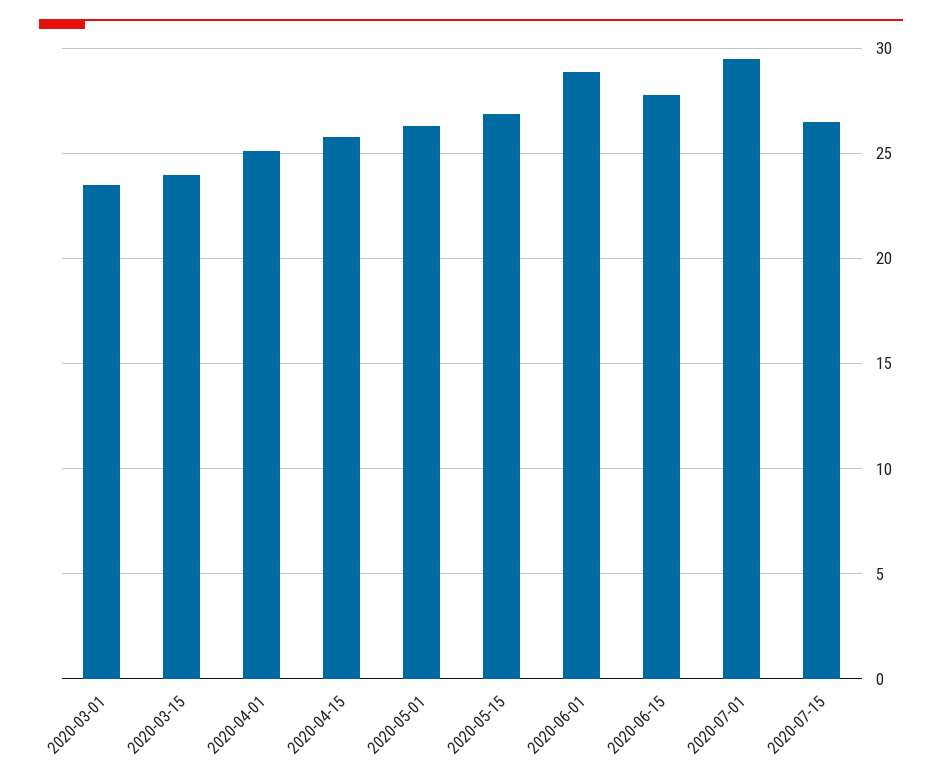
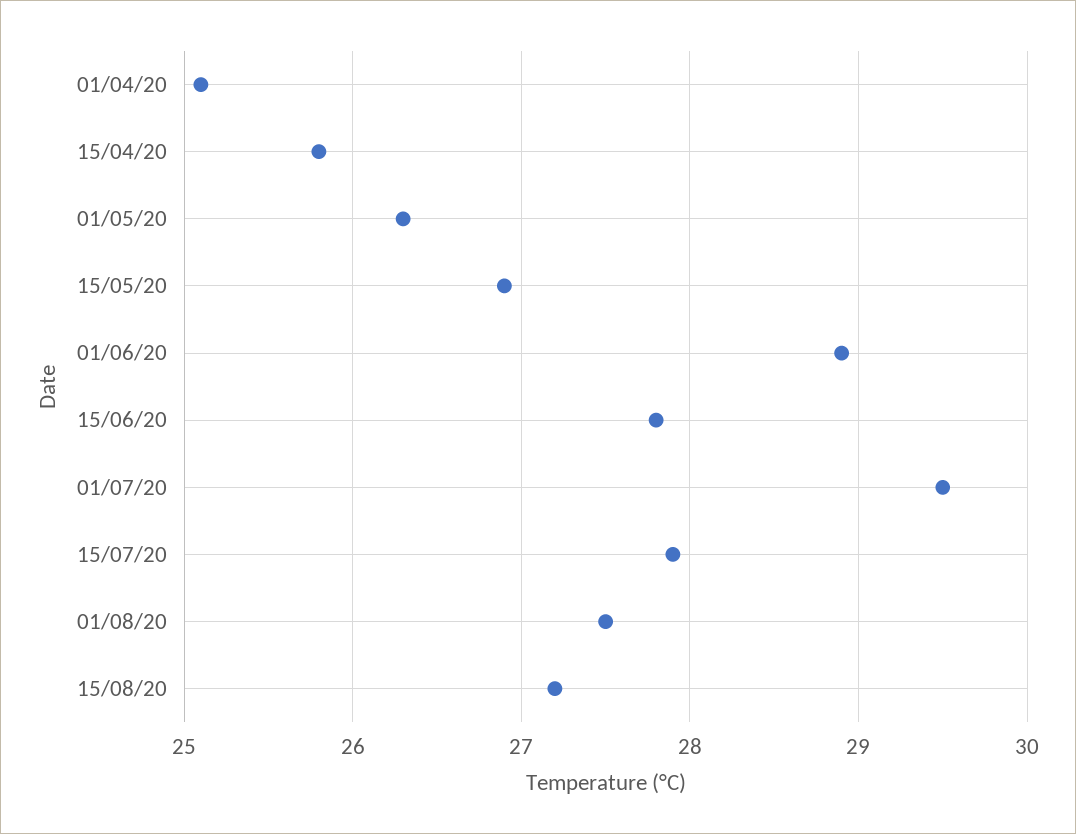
2020-03-01: 23.5 -> none
2020-03-15: 24 -> none
2020-07-15: 26.5 -> 27.9
01/08/20: none -> 27.5
15/08/20: none -> 27.2

